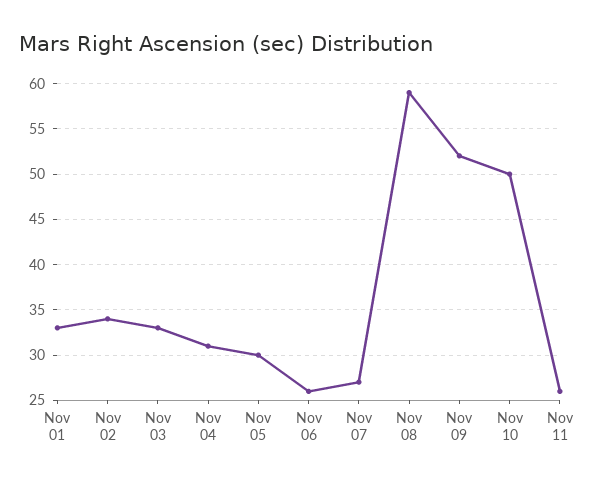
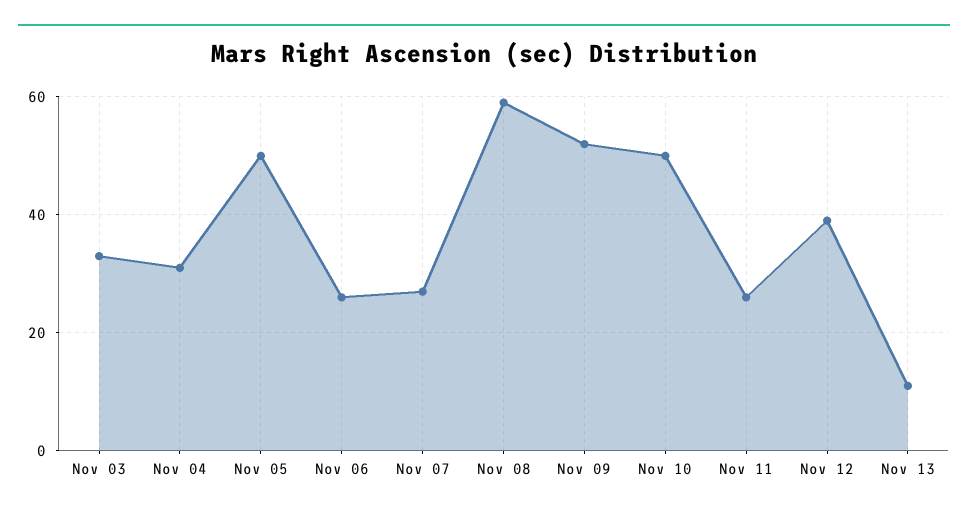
Nov 01: 33 -> none
Nov 02: 34 -> none
Nov 05: 30 -> 50
Nov 12: none -> 40
Nov 13: none -> 10

